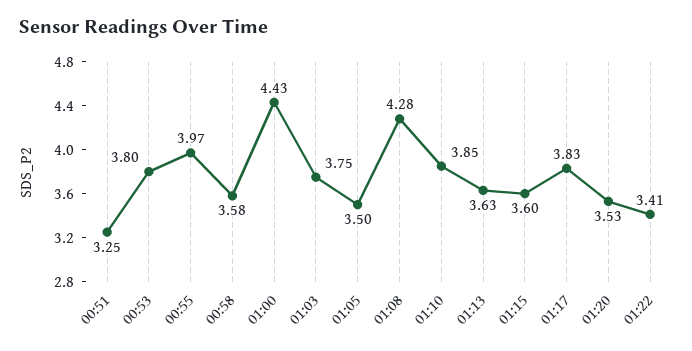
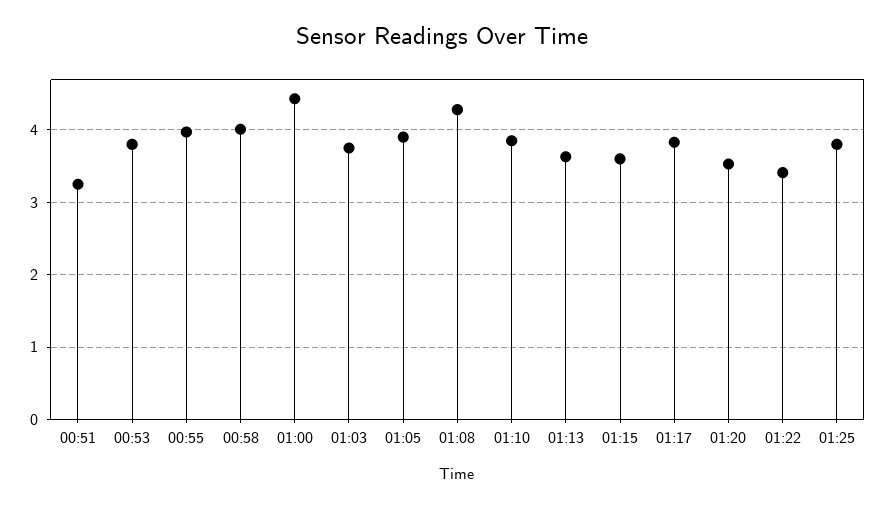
00:58: 3.58 -> 4
01:05: 3.5 -> 3.9
01:25: none -> 3.8

